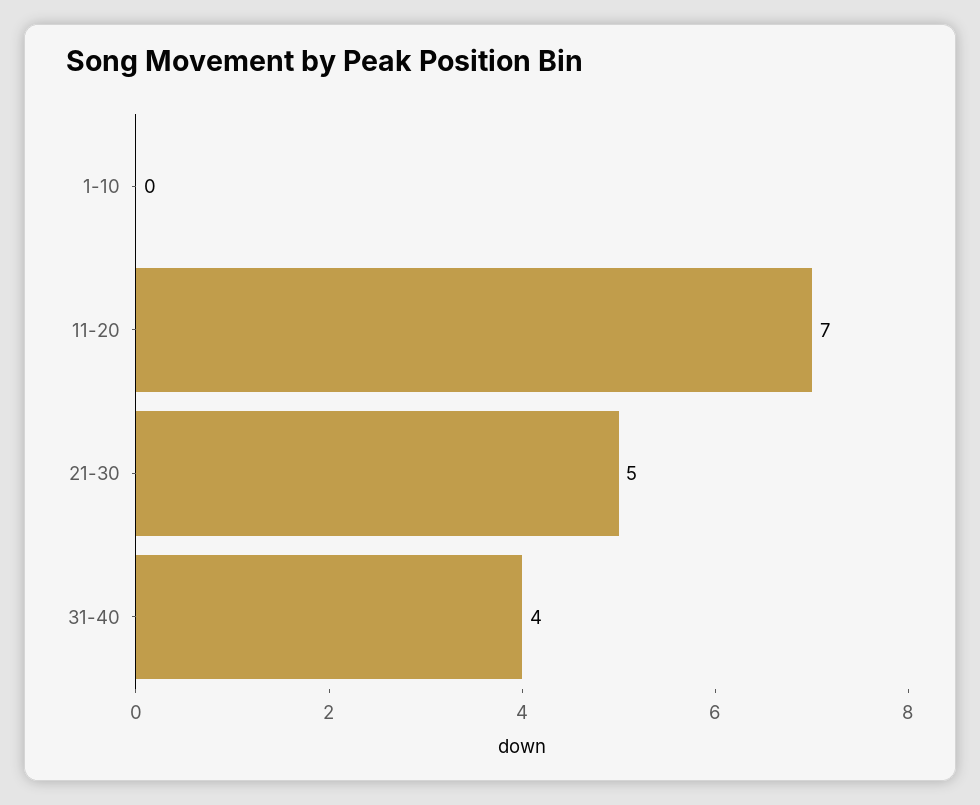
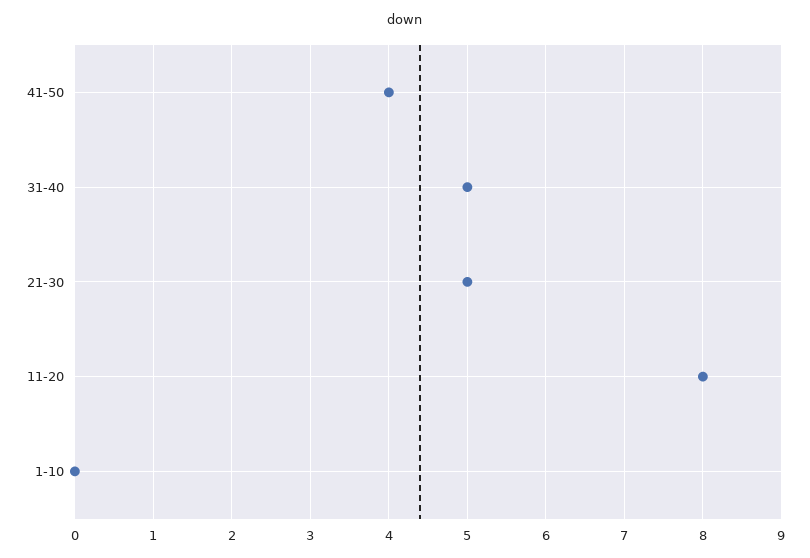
11-20: 7 -> 8
31-40: 4 -> 5
41-50: none -> 4

